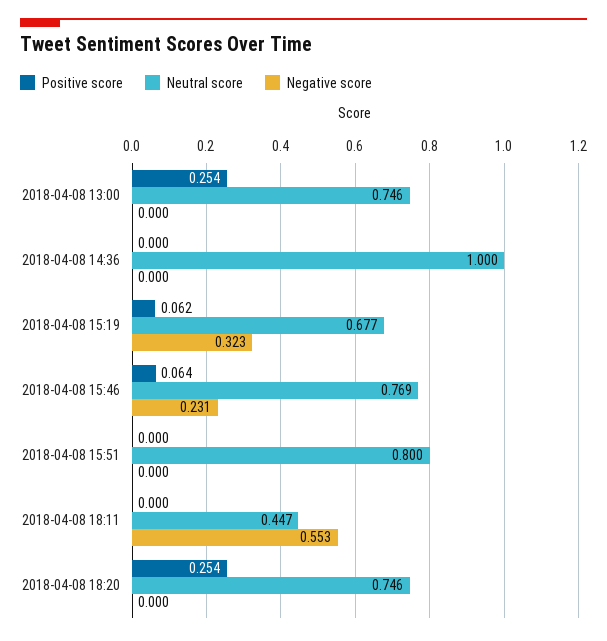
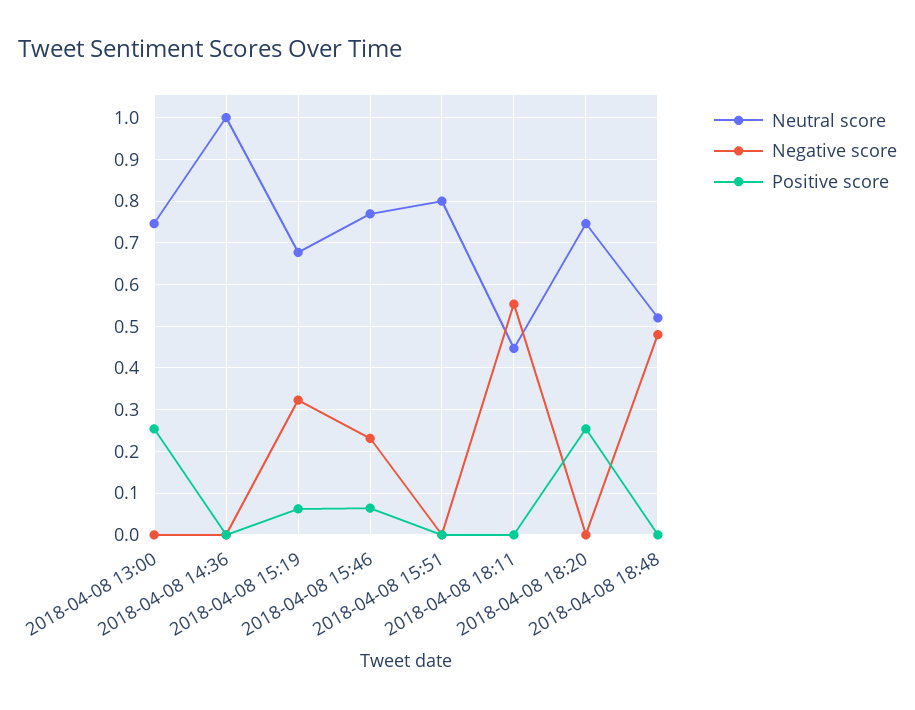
Neutral score, 2018-04-08 18:48: none -> 0.52
Negative score, 2018-04-08 18:48: none -> 0.48
Positive score, 2018-04-08 18:48: none -> 0

